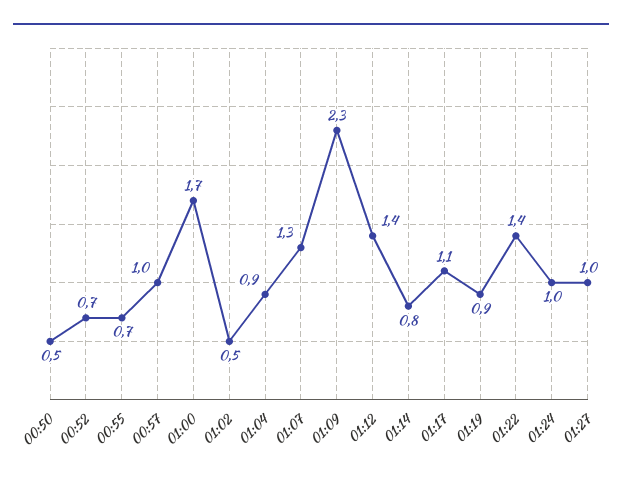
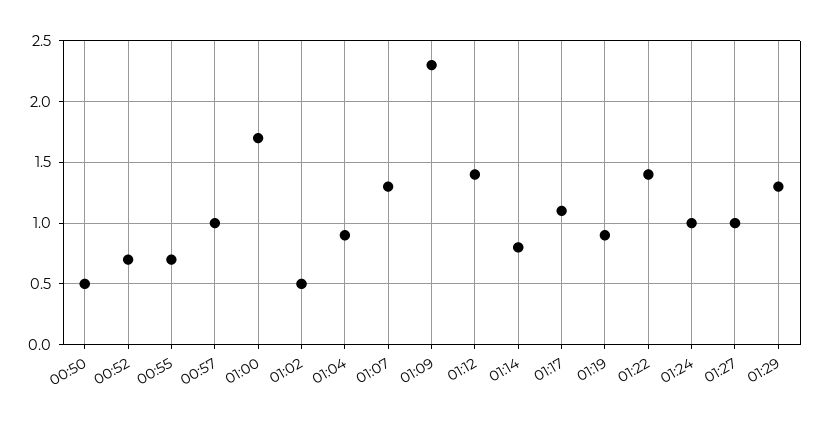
01:29: none -> 1.3

